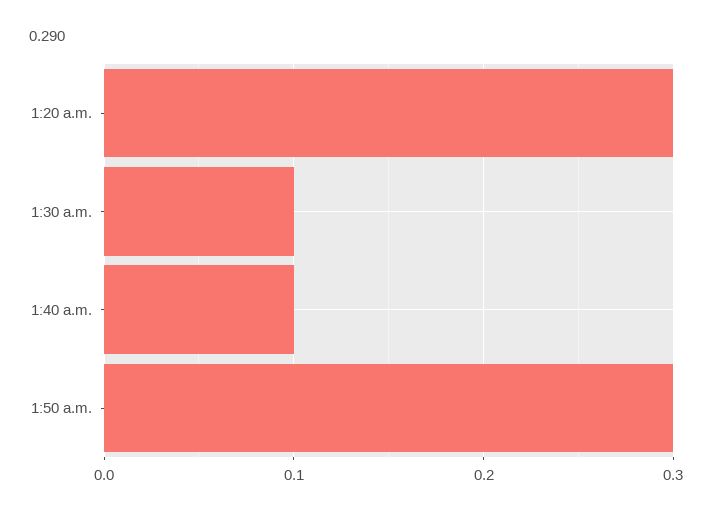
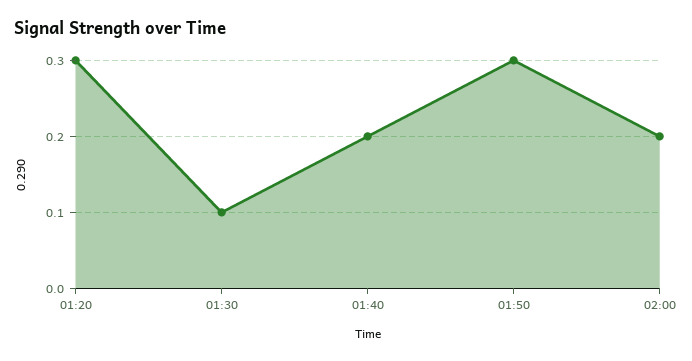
1:40 a.m.: 0.1 -> 0.2
02:00: none -> 0.2

